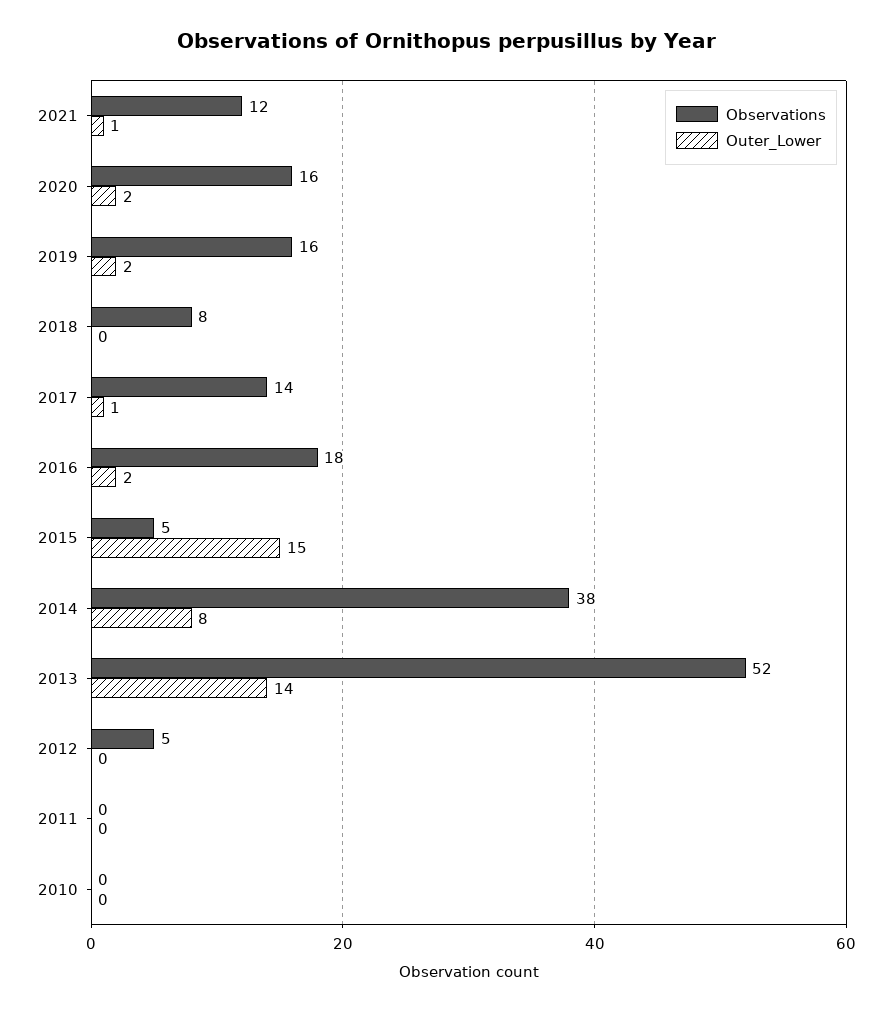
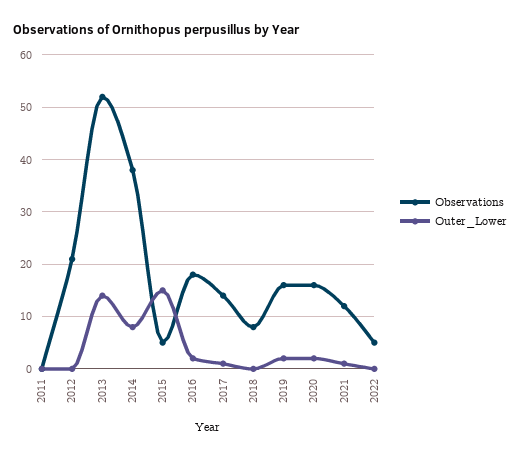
Observations, 2012: 5 -> 20
Observations, 2010: 0 -> none
Outer_Lower, 2010: 0 -> none
Observations, 2022: none -> 5
Outer_Lower, 2022: none -> 0

